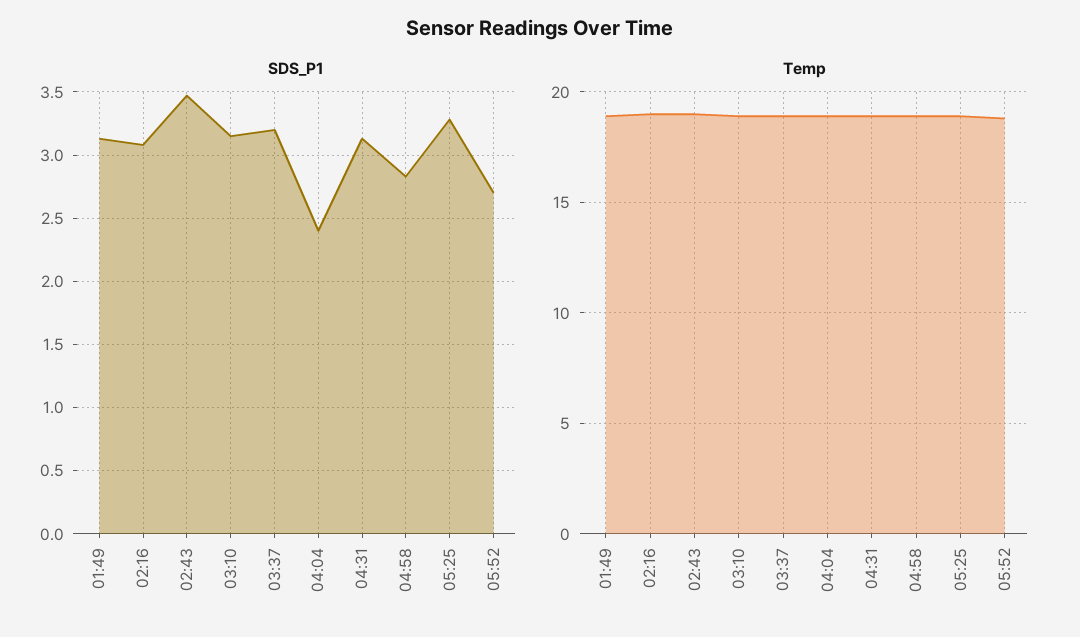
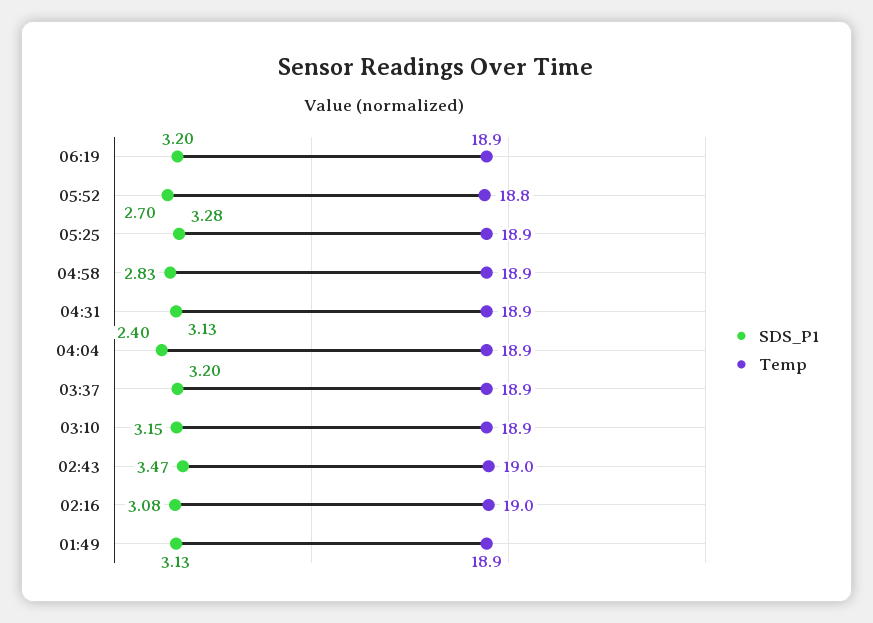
SDS_P1, 06:19: none -> 3.2
Temp, 06:19: none -> 18.9

